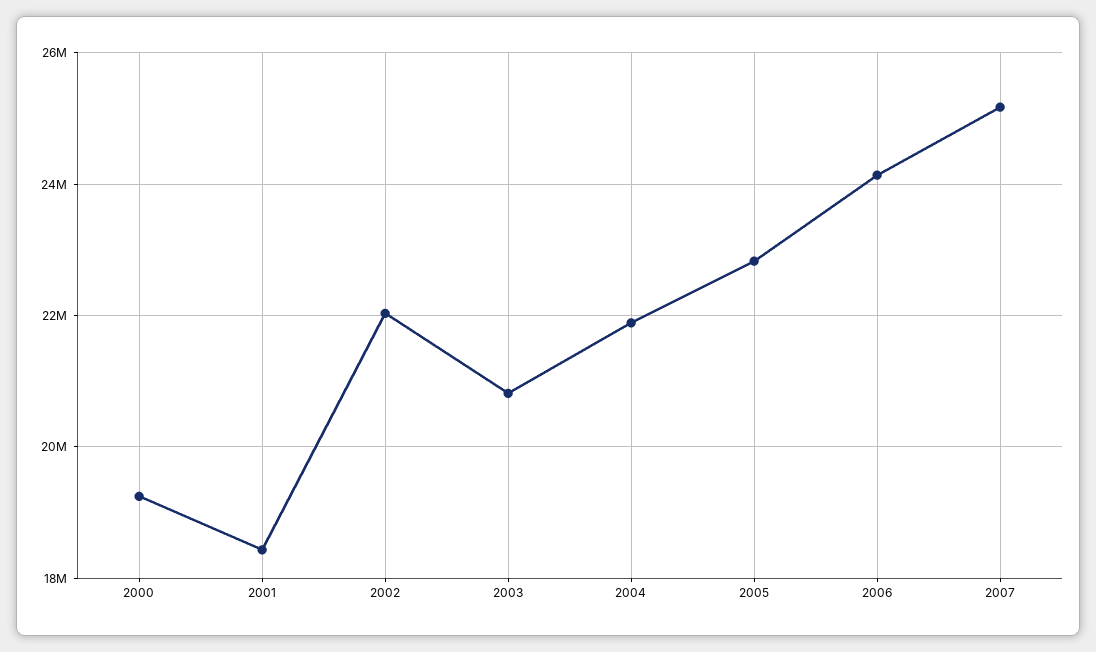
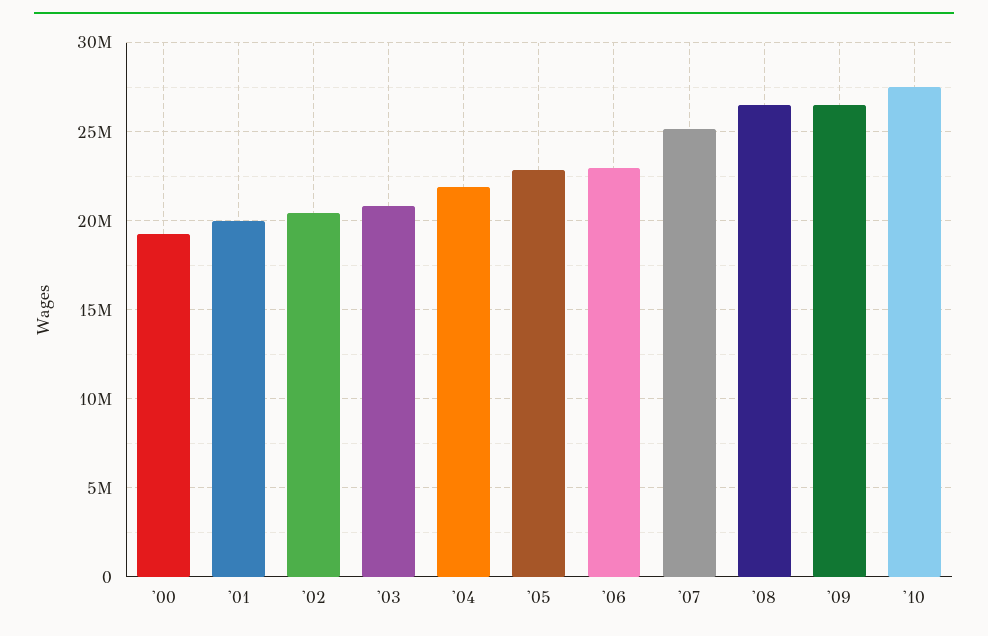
2001: 18400000 -> 20000000
2002: 22000000 -> 20500000
2006: 24200000 -> 23000000
'08: none -> 26500000
'09: none -> 26500000
'10: none -> 27500000

